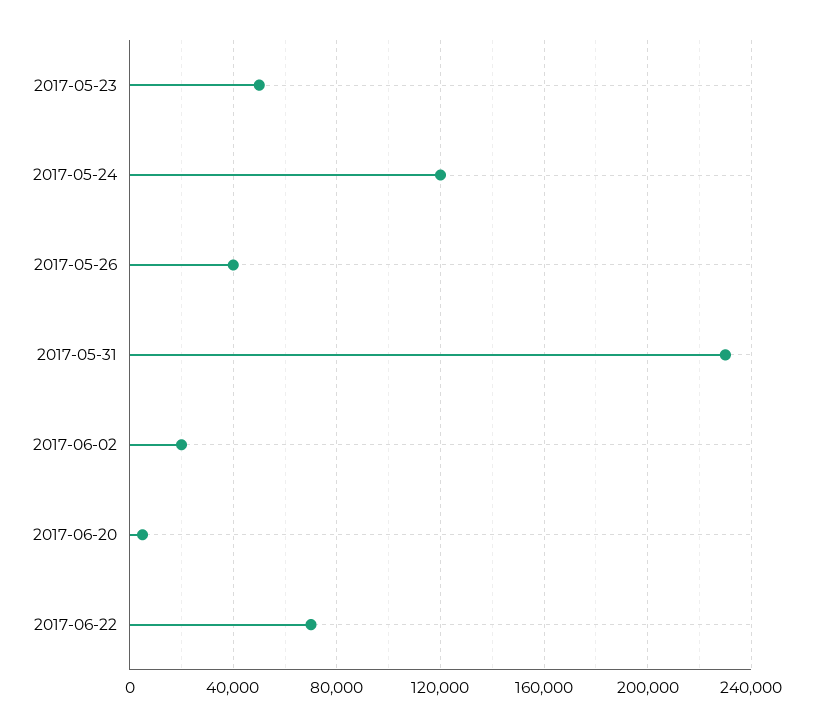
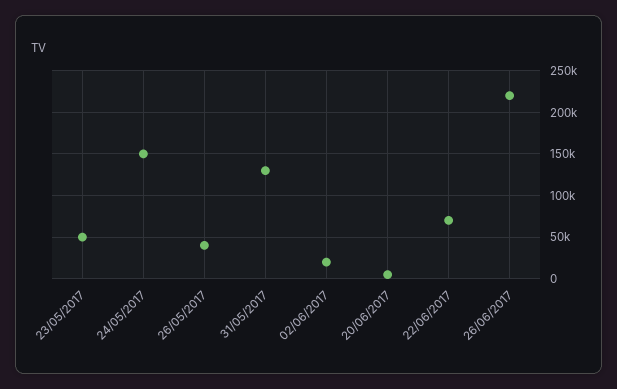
2017-05-24: 120000 -> 150000
2017-05-31: 230000 -> 130000
26/06/2017: none -> 220000

